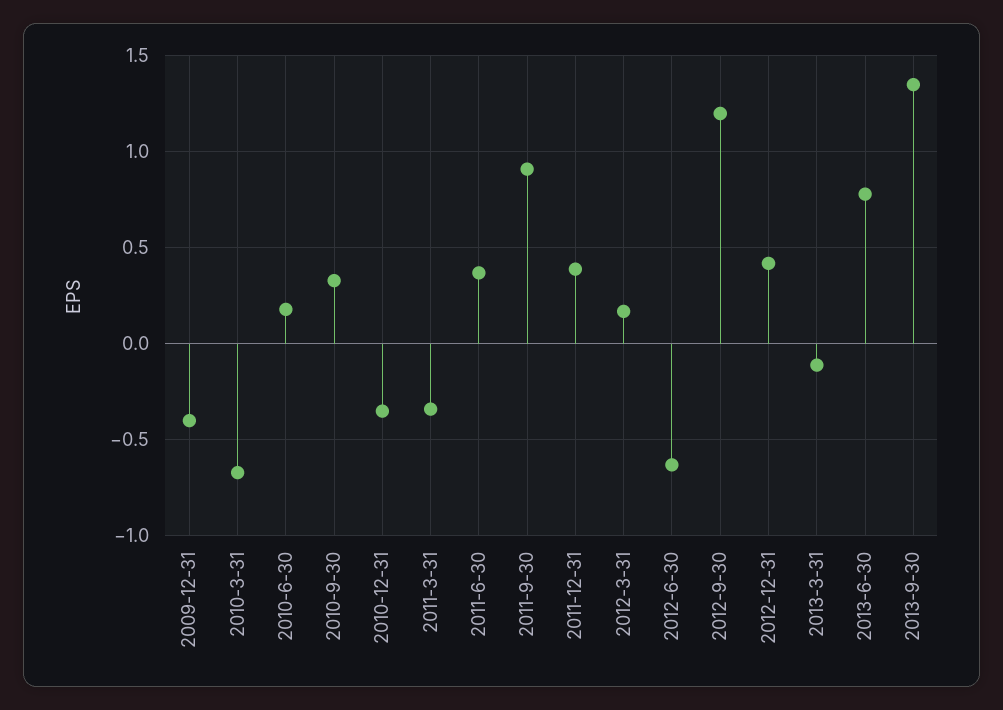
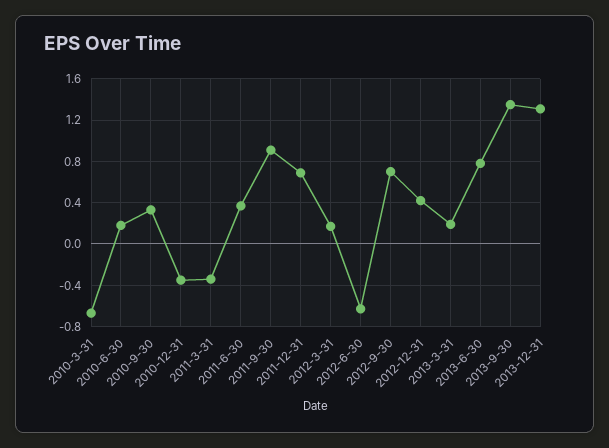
2009-12-31: -0.4 -> none
2011-12-31: 0.4 -> 0.7
2012-9-30: 1.2 -> 0.7
2013-3-31: -0.1 -> 0.2
2013-12-31: none -> 1.3

